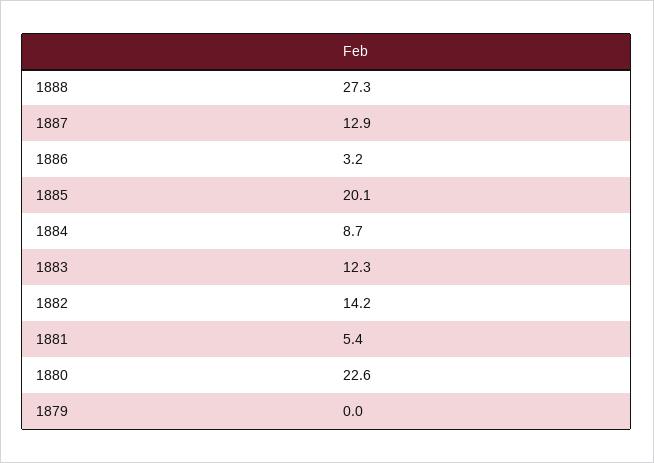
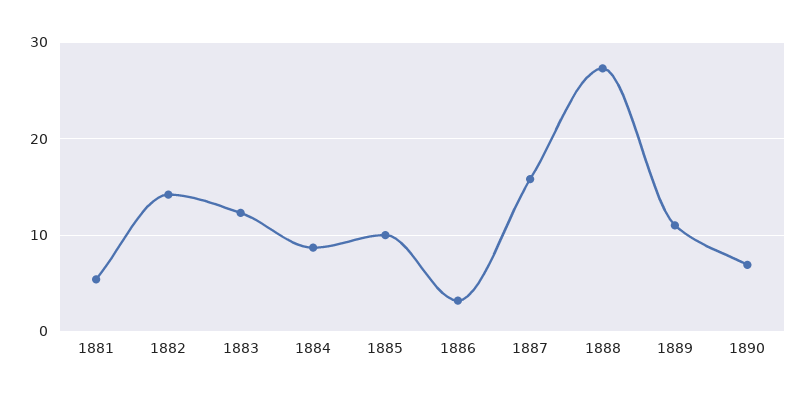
1887: 12.9 -> 16
1885: 20.1 -> 10
1880: 22.6 -> none
1879: 0 -> none
1889: none -> 11
1890: none -> 7

